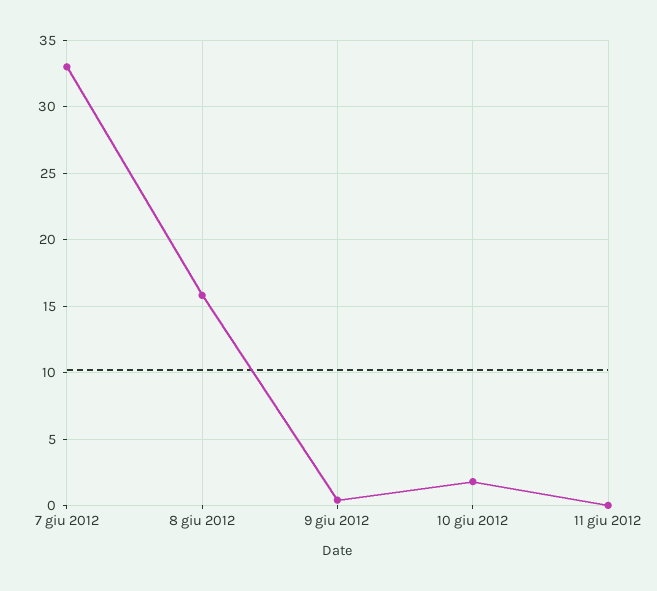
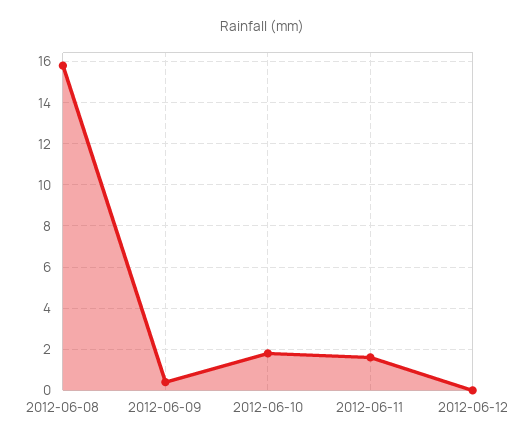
7 giu 2012: 33 -> none
11 giu 2012: 0 -> 1.5
2012-06-12: none -> 0

